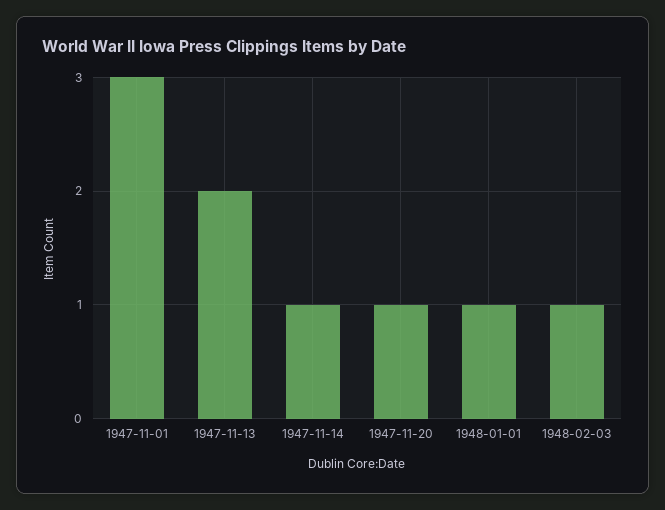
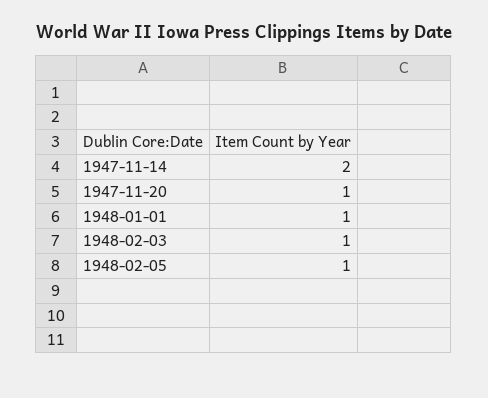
1947-11-01: 3 -> none
1947-11-13: 2 -> none
1947-11-14: 1 -> 2
1948-02-05: none -> 1

